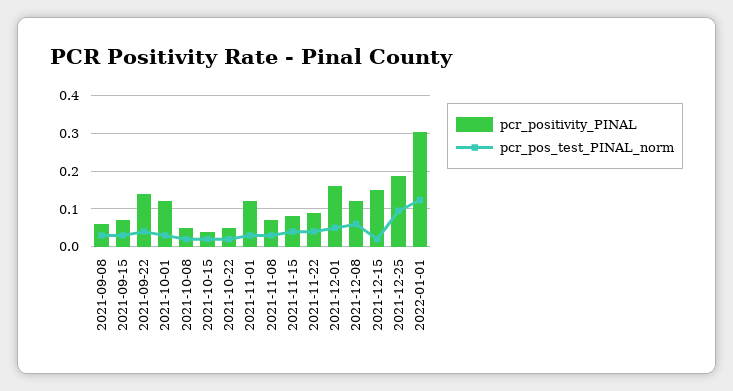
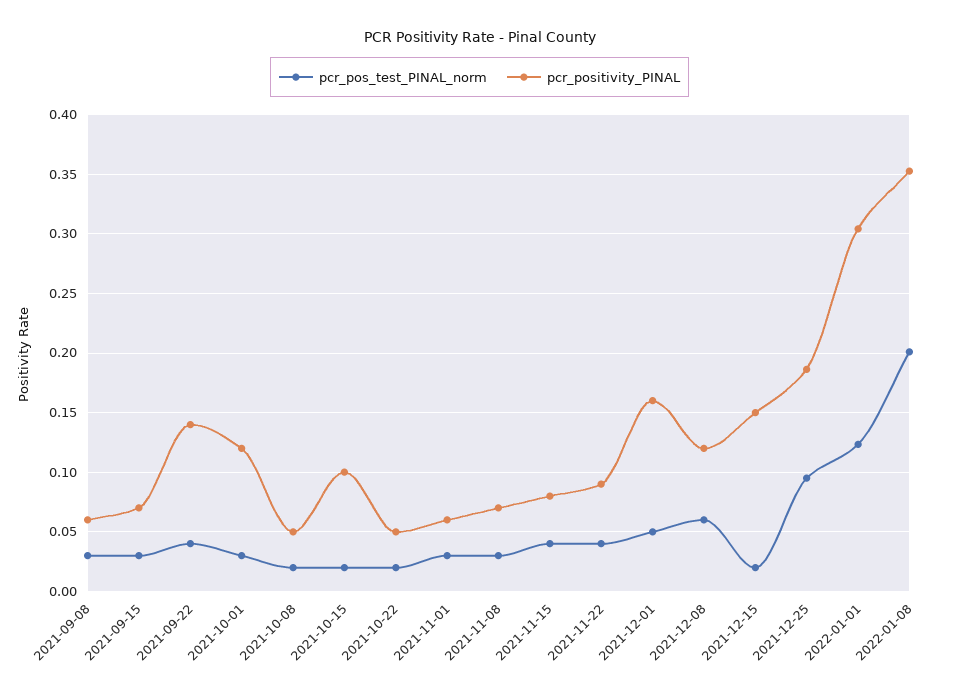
pcr_positivity_PINAL, 2021-10-15: 0.04 -> 0.1
pcr_positivity_PINAL, 2021-11-01: 0.12 -> 0.06
pcr_pos_test_PINAL_norm, 2022-01-08: none -> 0.2
pcr_positivity_PINAL, 2022-01-08: none -> 0.35

